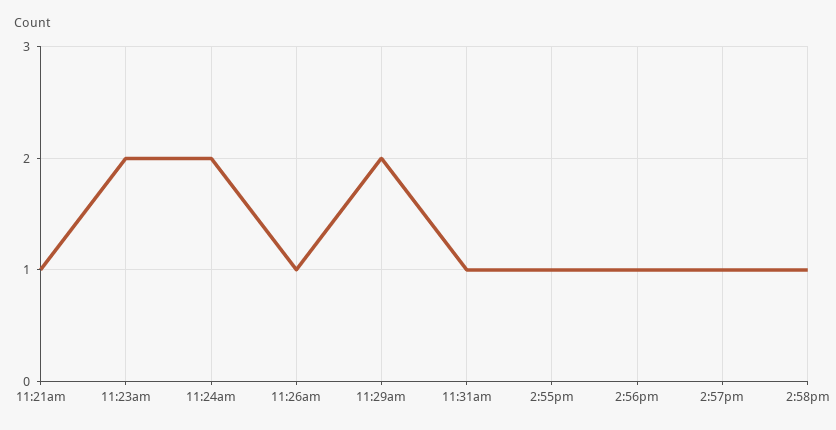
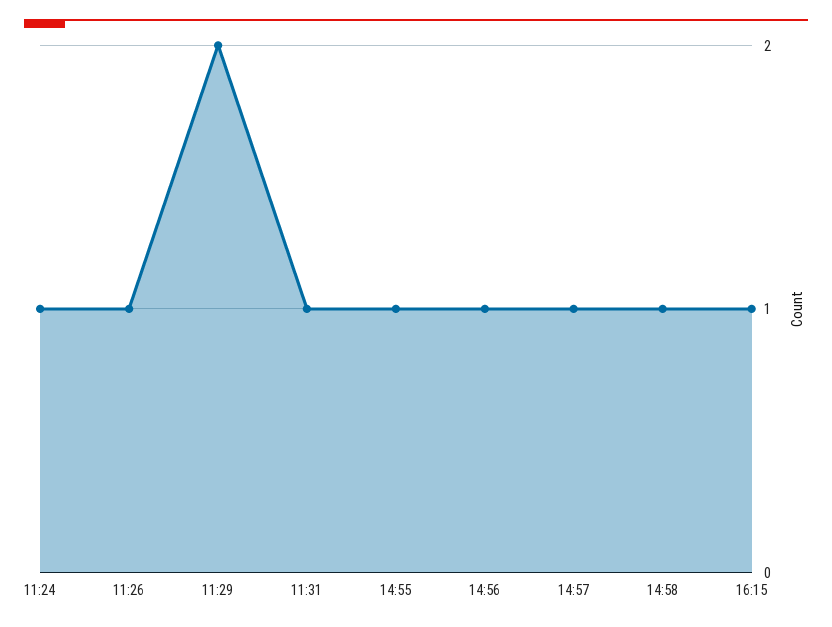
11:21am: 1 -> none
11:23am: 2 -> none
11:24am: 2 -> 1
16:15: none -> 1

